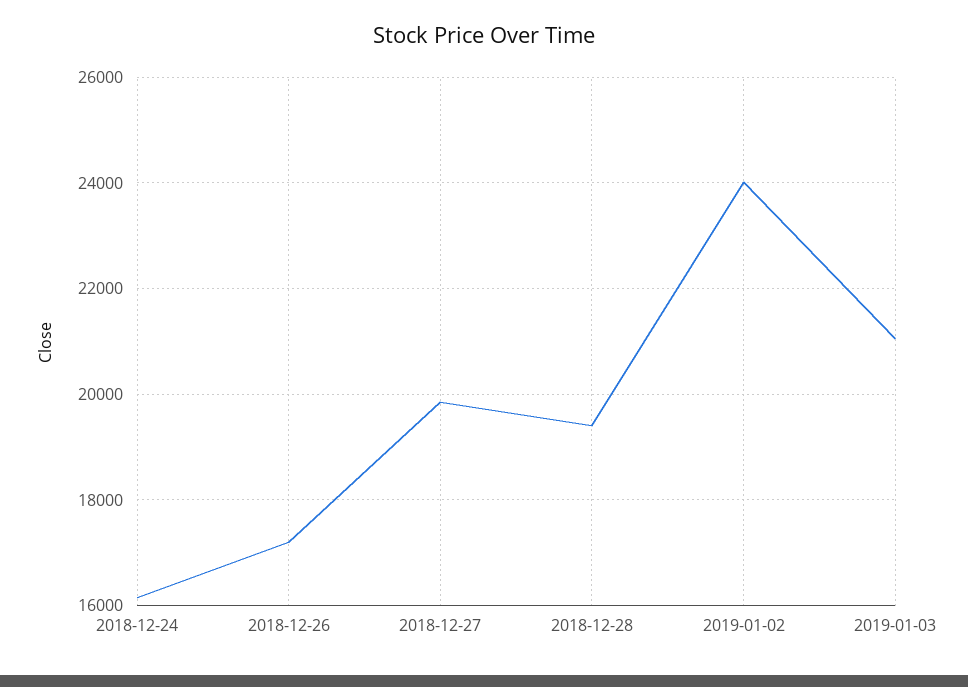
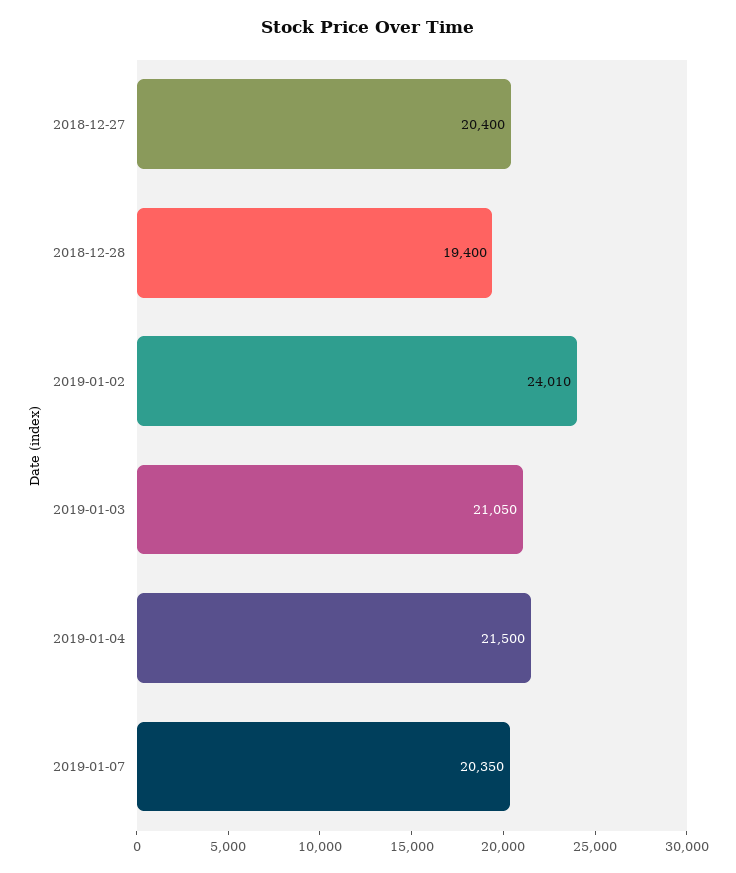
2018-12-24: 16200 -> none
2018-12-26: 17200 -> none
2018-12-27: 19800 -> 20400
2019-01-04: none -> 21500
2019-01-07: none -> 20350

